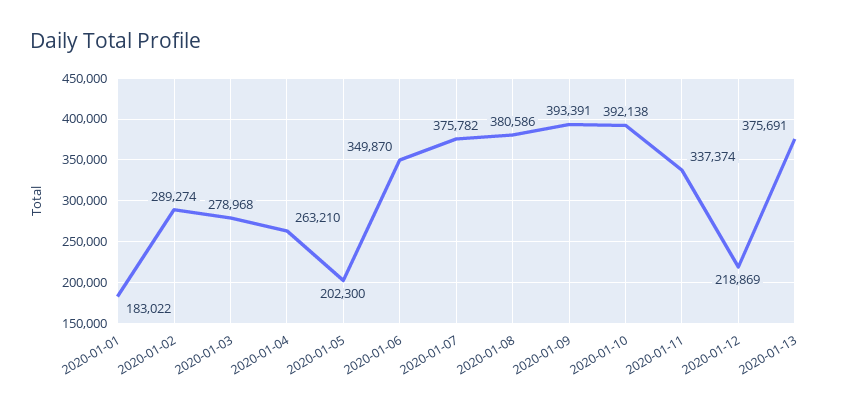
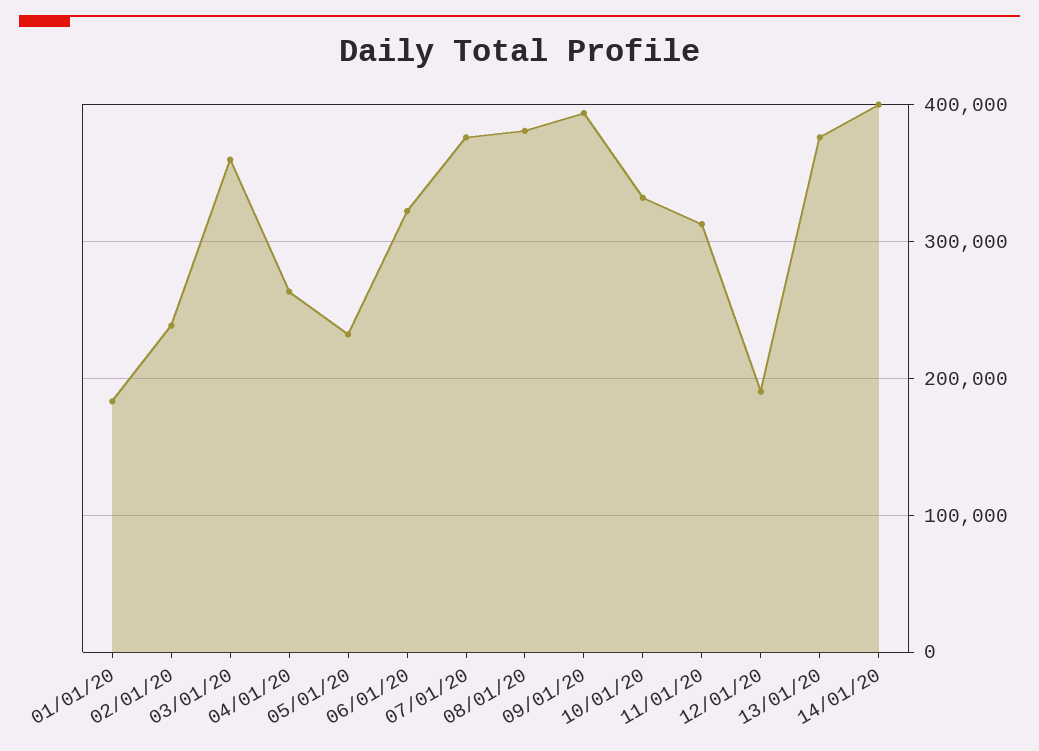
2020-01-02: 289274 -> 240000
2020-01-03: 278968 -> 360000
2020-01-05: 202300 -> 230000
2020-01-06: 349870 -> 320000
2020-01-10: 392138 -> 330000
2020-01-11: 337374 -> 310000
2020-01-12: 218869 -> 190000
14/01/20: none -> 400000

